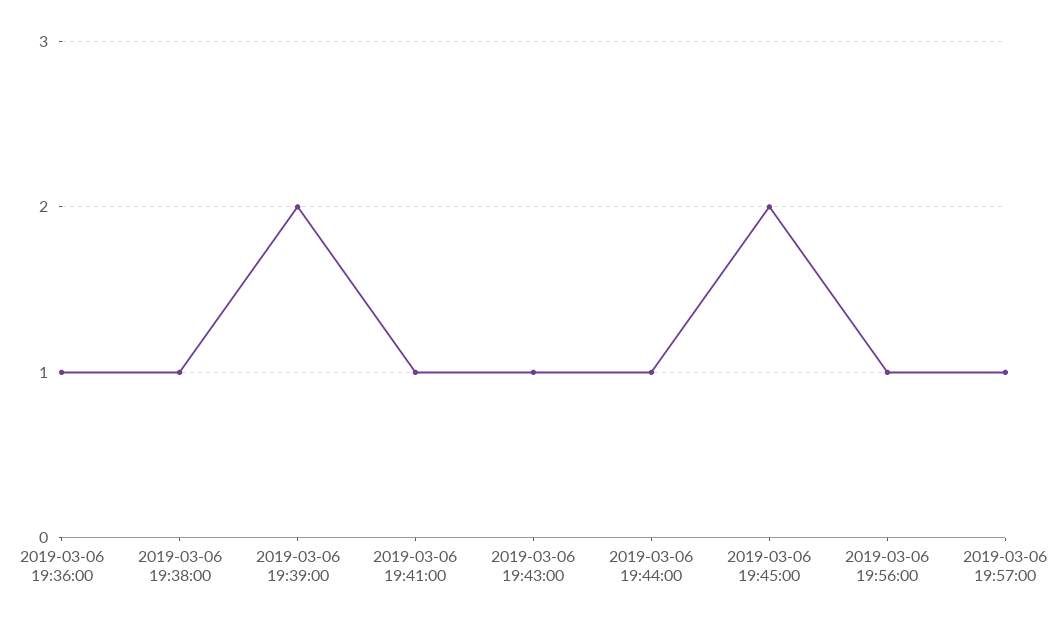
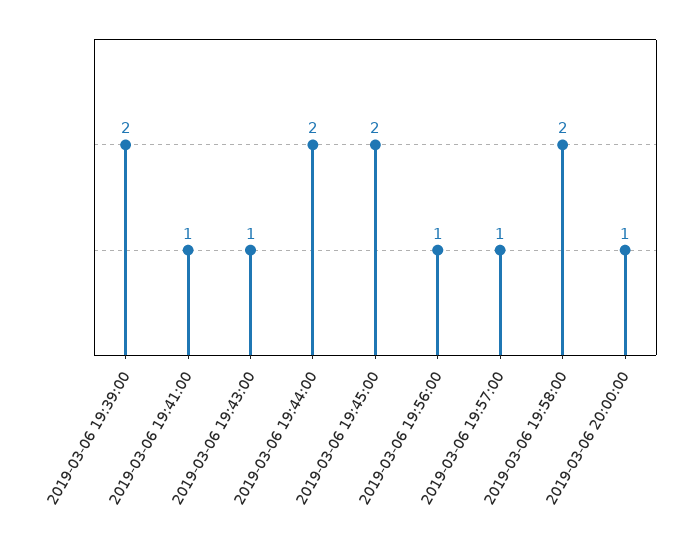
2019-03-06 19:36:00: 1 -> none
2019-03-06 19:38:00: 1 -> none
2019-03-06 19:44:00: 1 -> 2
2019-03-06 19:58:00: none -> 2
2019-03-06 20:00:00: none -> 1

